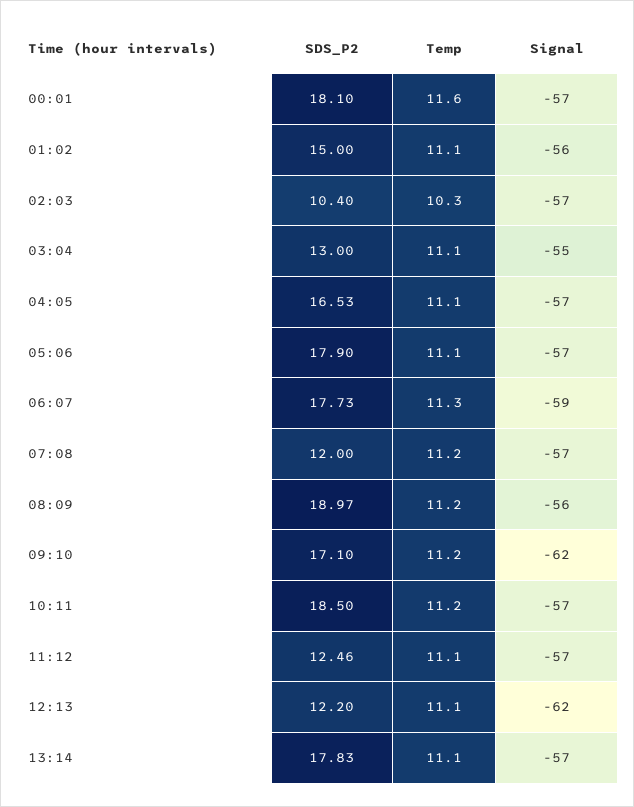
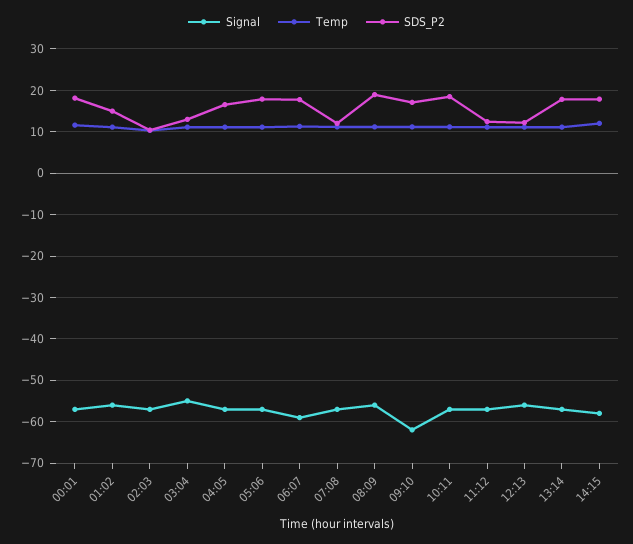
Signal, 12:13: -62 -> -56
Signal, 14:15: none -> -58
Temp, 14:15: none -> 12
SDS_P2, 14:15: none -> 18

